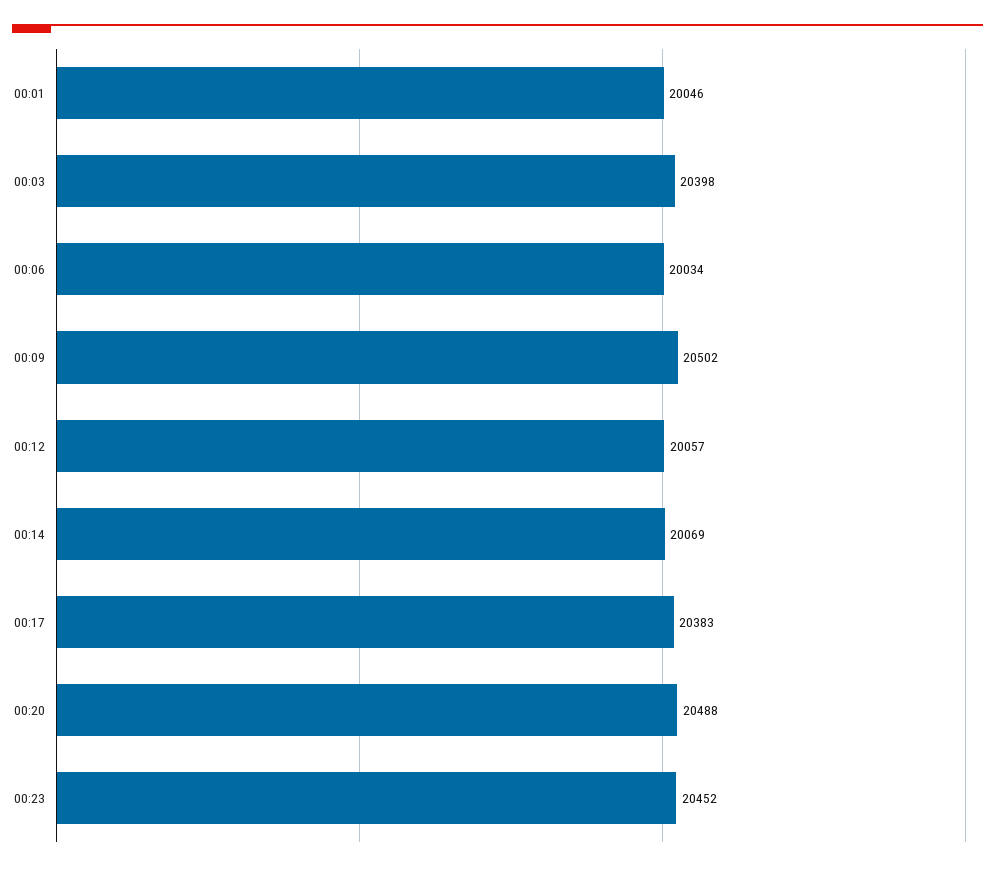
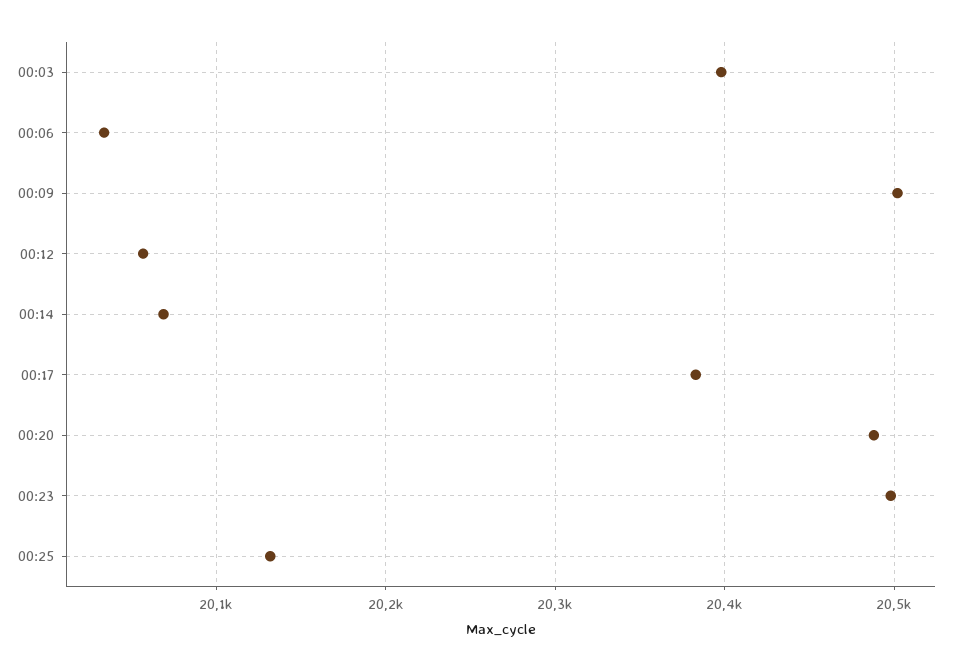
00:01: 20046 -> none
00:23: 20452 -> 20500
00:25: none -> 20130

